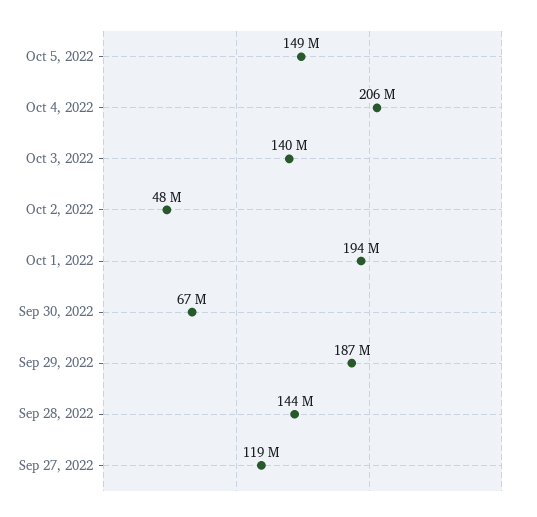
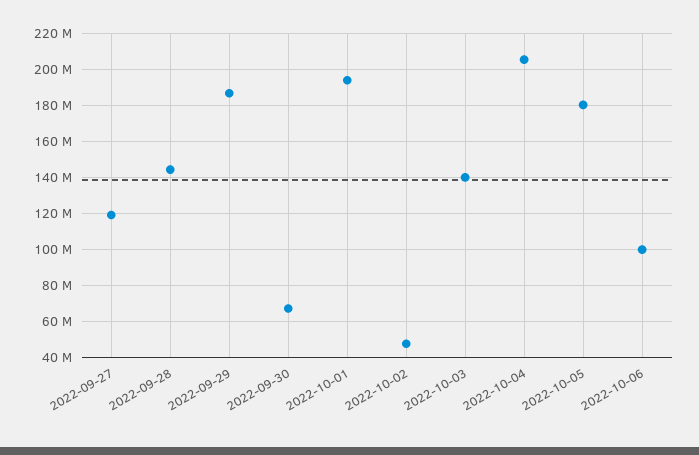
Oct 5, 2022: 149000000 -> 180000000
2022-10-06: none -> 100000000

